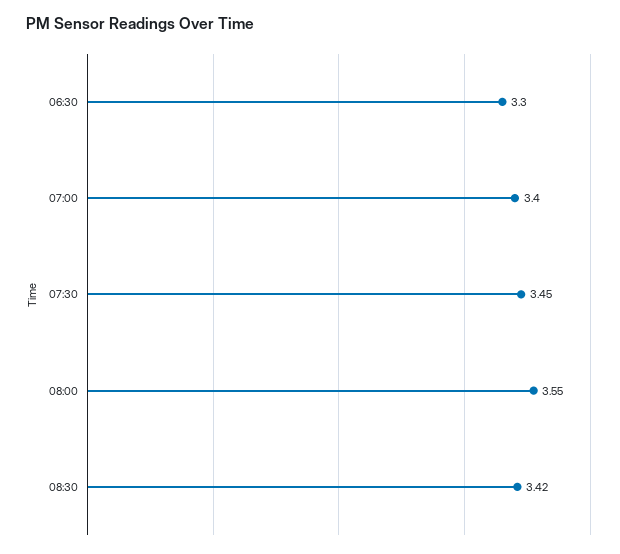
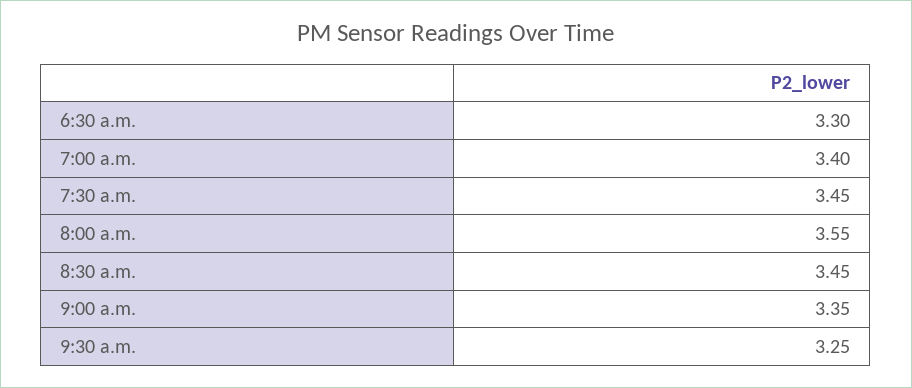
08:30: 3.42 -> 3.45
9:00 a.m.: none -> 3.35
9:30 a.m.: none -> 3.25

